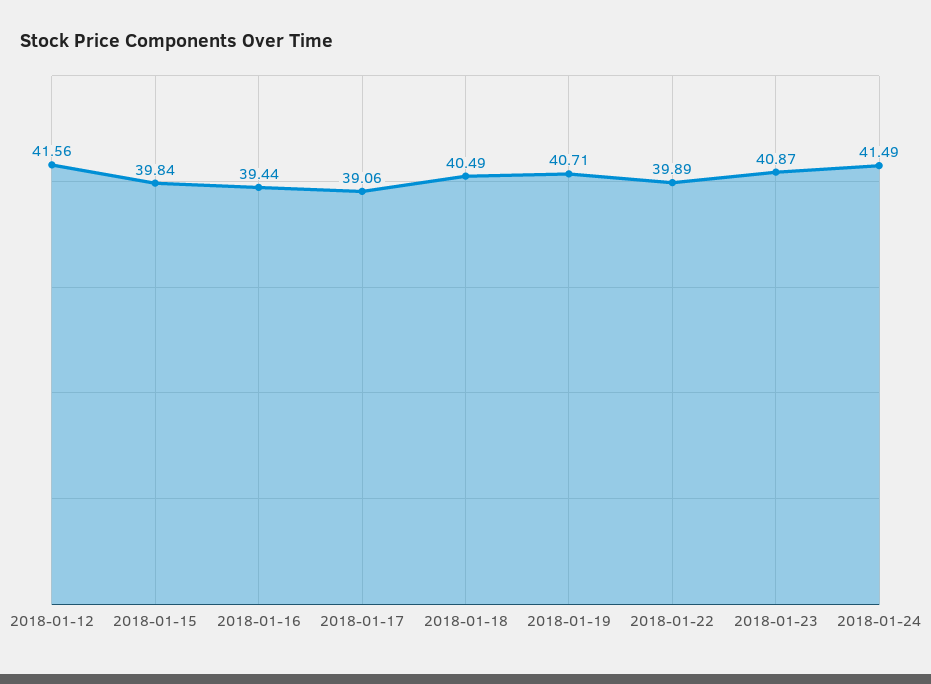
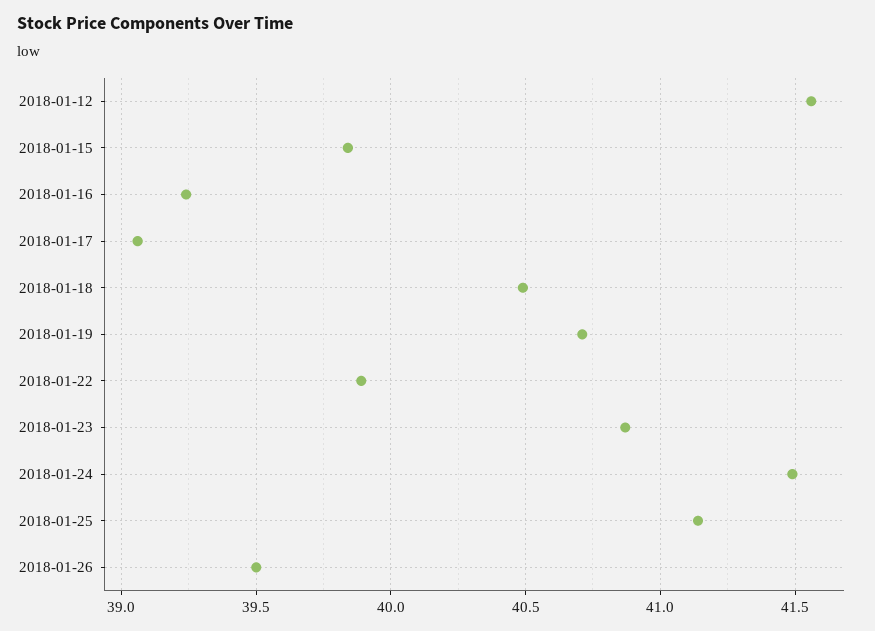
2018-01-16: 39.44 -> 39.25
2018-01-25: none -> 41.15
2018-01-26: none -> 39.5

